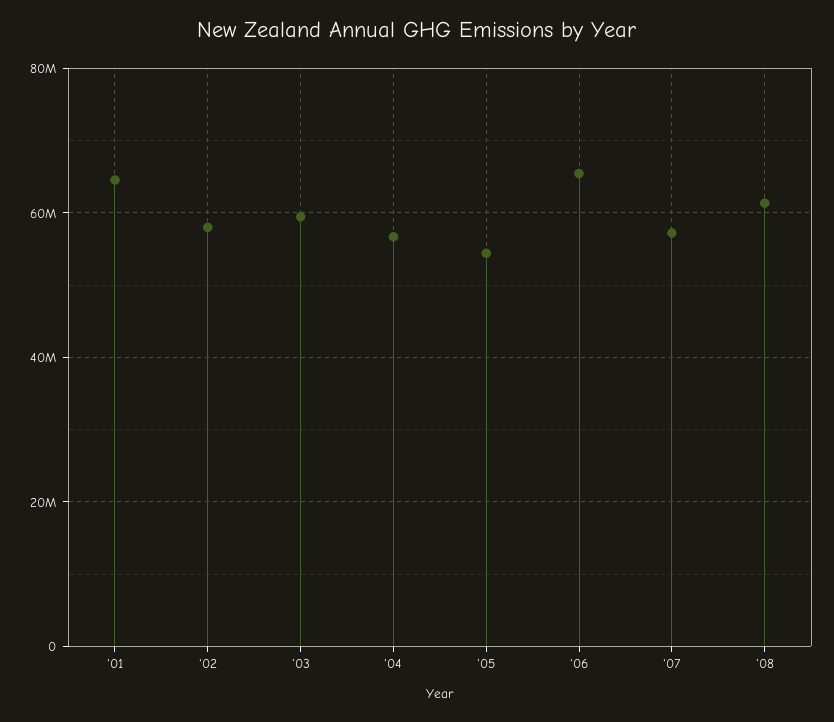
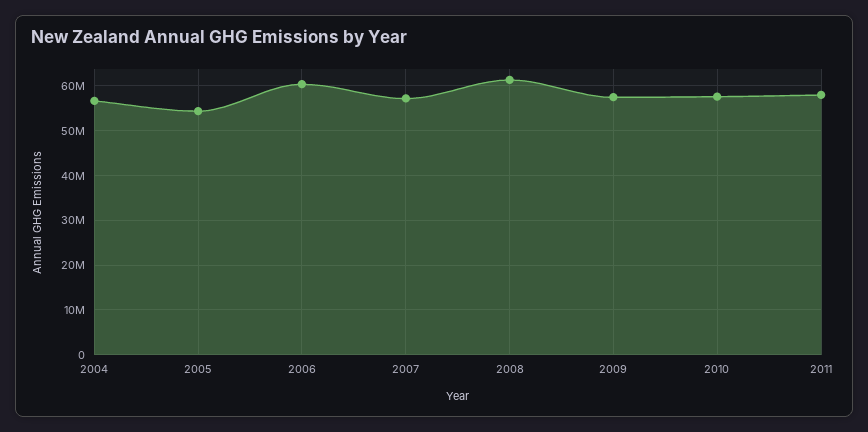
'01: 64000000 -> none
'02: 58000000 -> none
'03: 60000000 -> none
'06: 66000000 -> 60000000
2009: none -> 58000000
2010: none -> 58000000
2011: none -> 58000000

